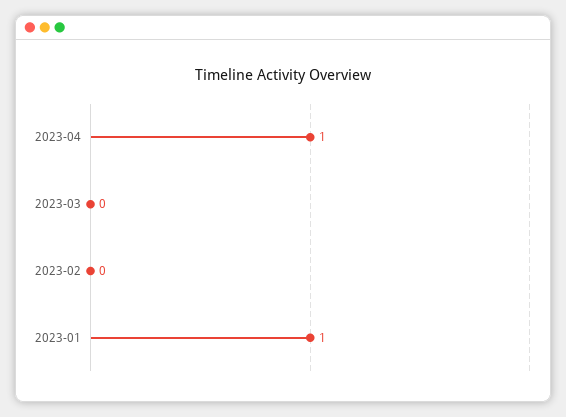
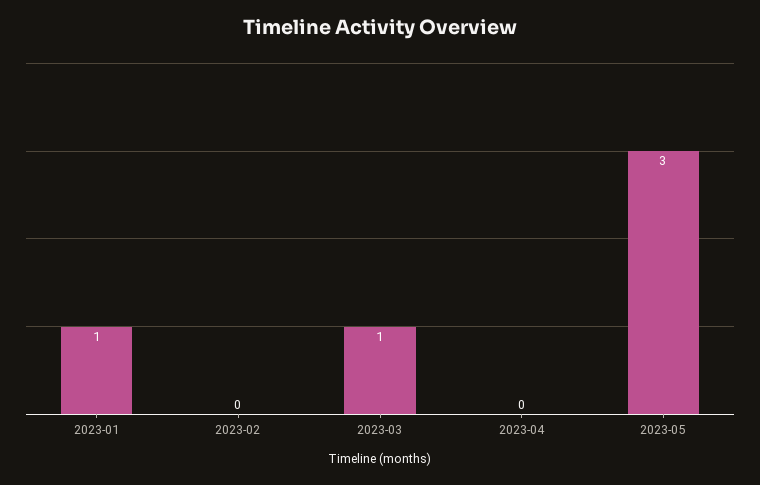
2023-04: 1 -> 0
2023-03: 0 -> 1
2023-05: none -> 3

